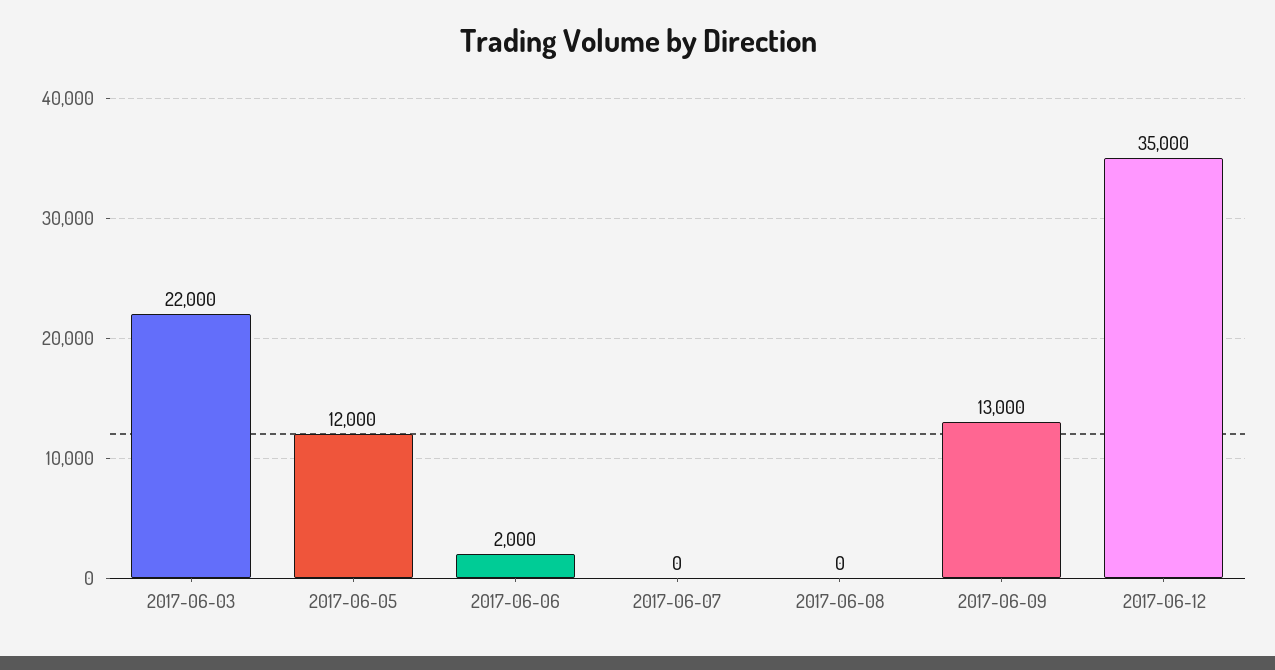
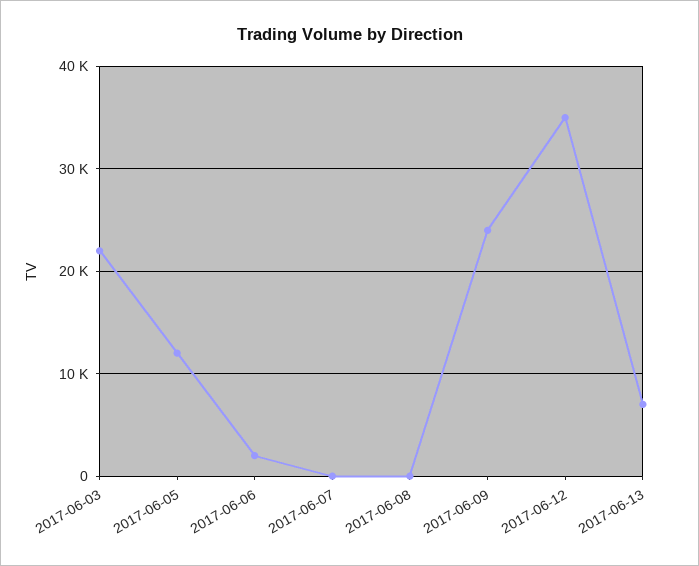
2017-06-09: 13000 -> 24000
2017-06-13: none -> 7000

